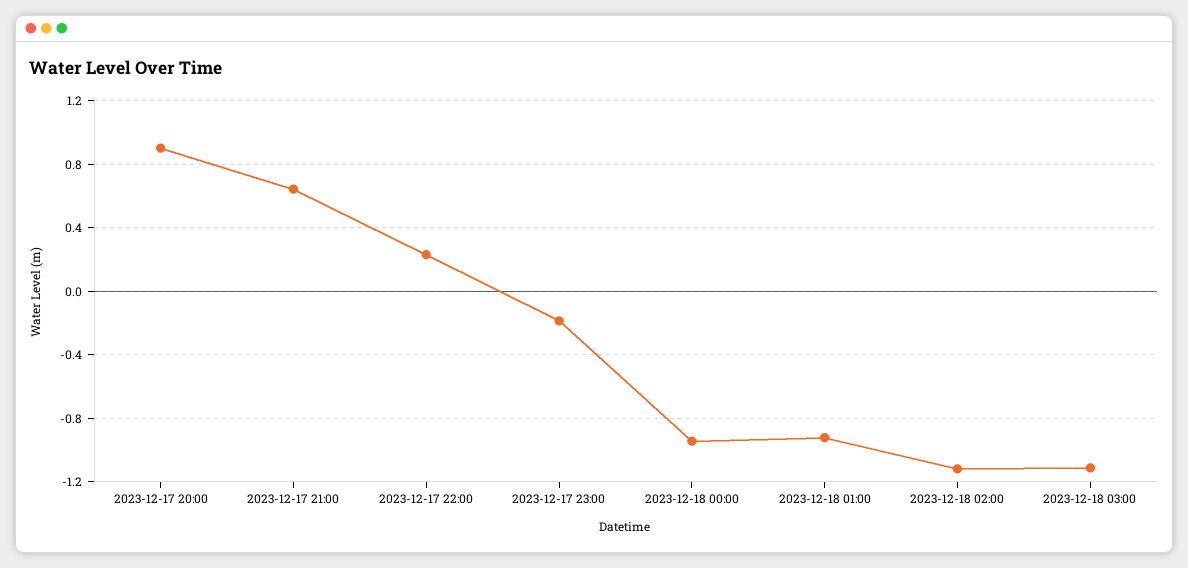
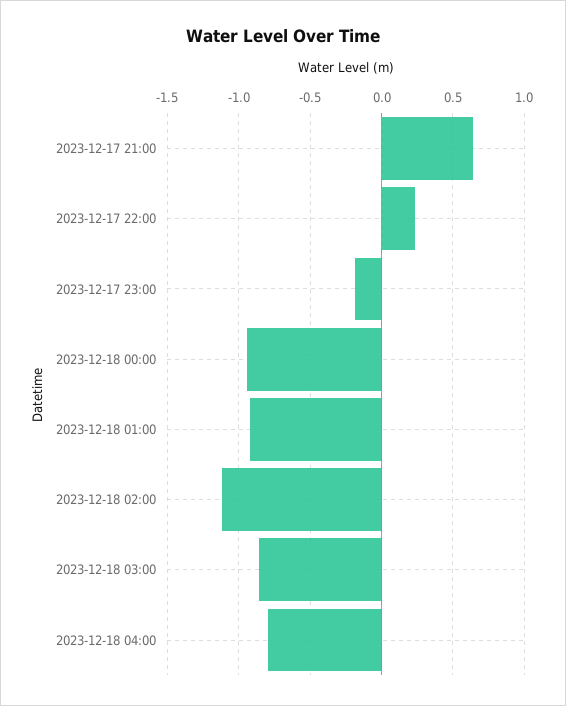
2023-12-17 20:00: 0.9 -> none
2023-12-18 03:00: -1.1 -> -0.85
2023-12-18 04:00: none -> -0.8

